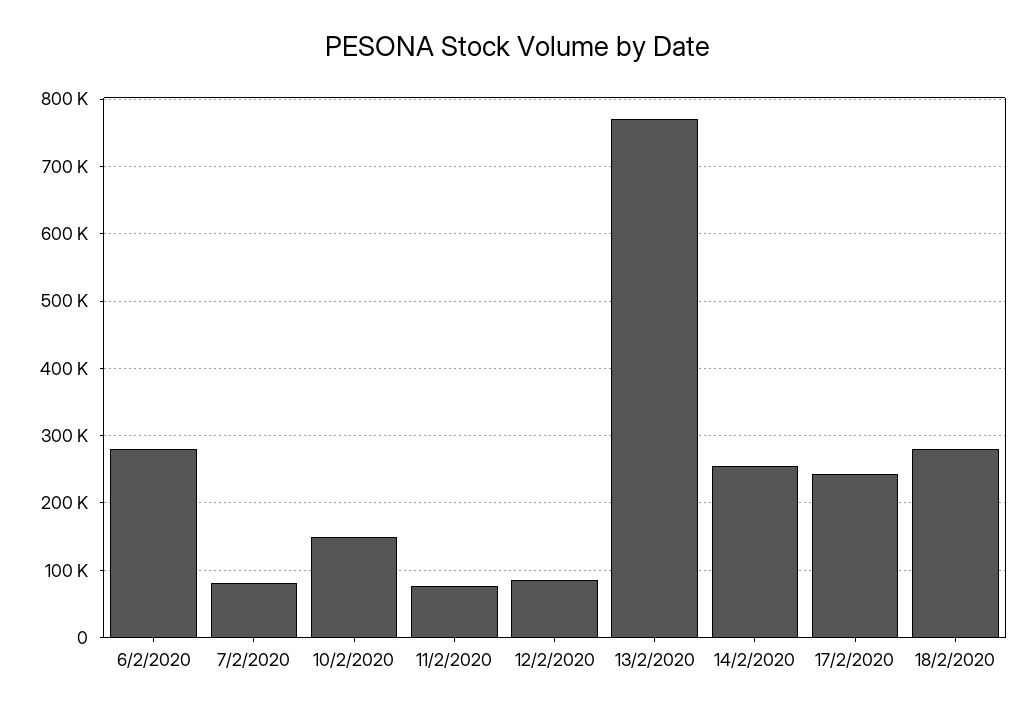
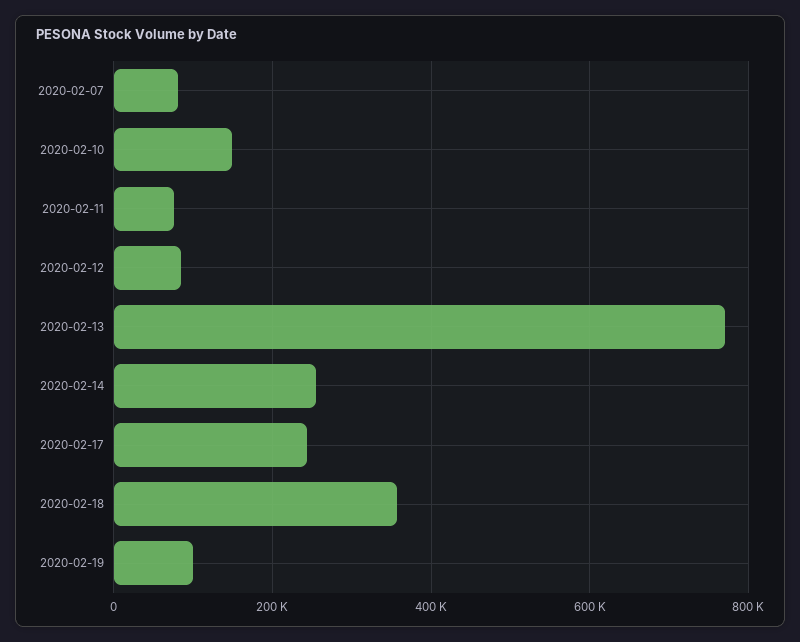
6/2/2020: 280000 -> none
18/2/2020: 280000 -> 360000
2020-02-19: none -> 100000

